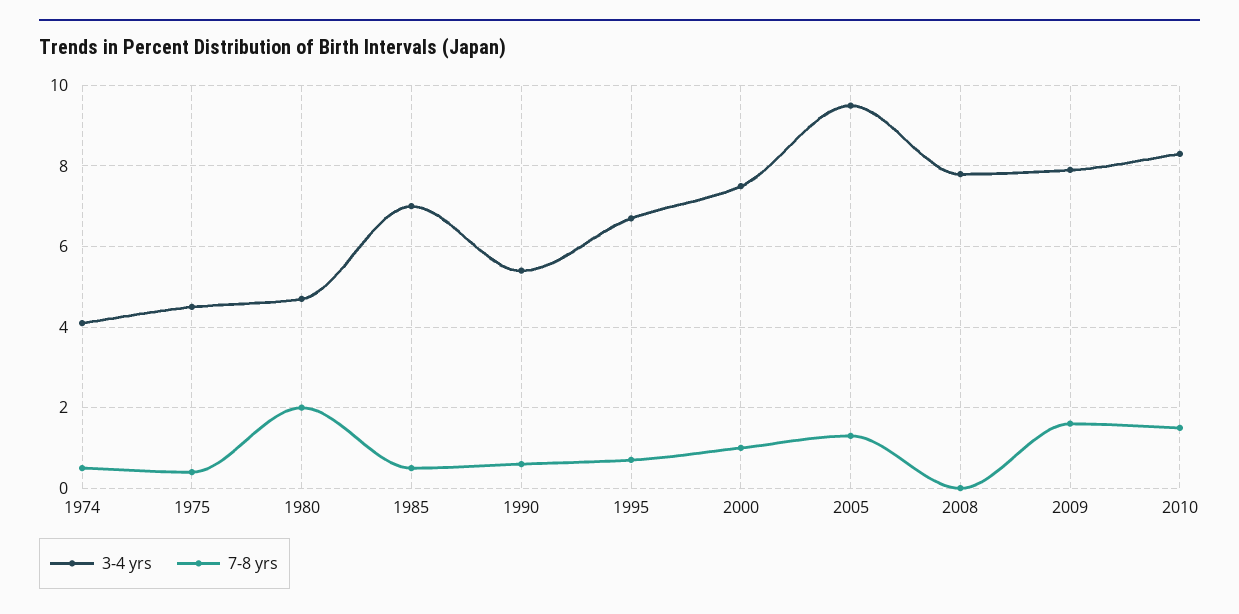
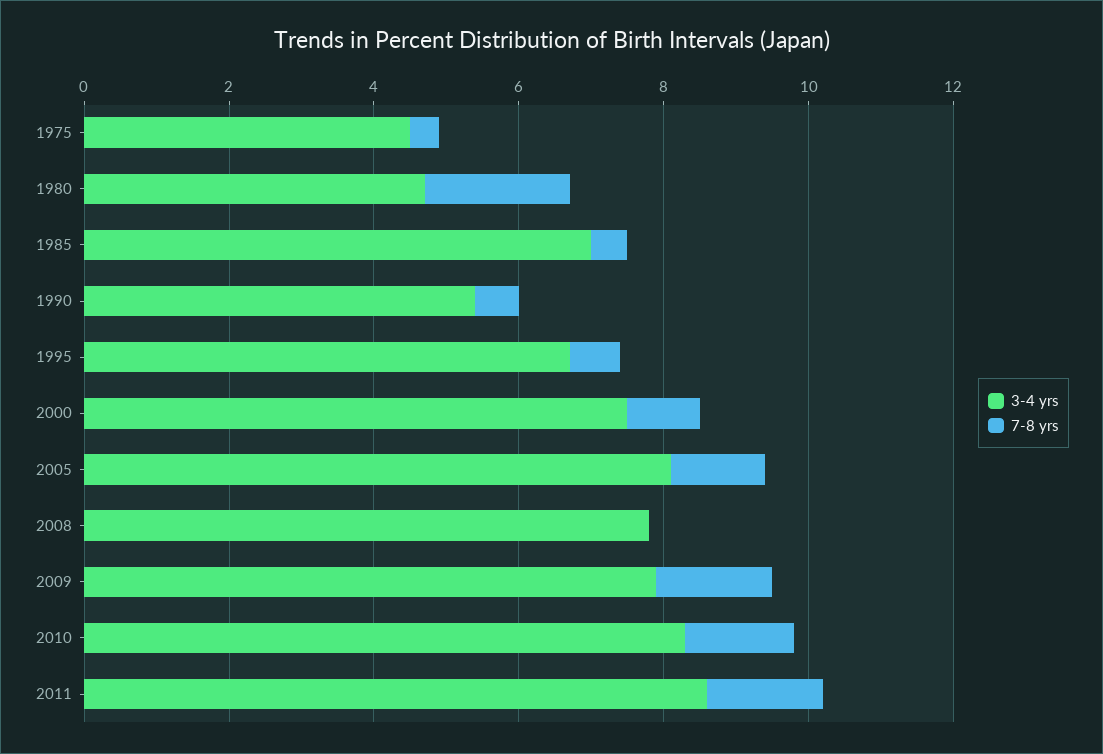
3-4 yrs, 1974: 4 -> none
7-8 yrs, 1974: 0.5 -> none
3-4 yrs, 2005: 9.5 -> 8
3-4 yrs, 2011: none -> 8.5
7-8 yrs, 2011: none -> 1.5

